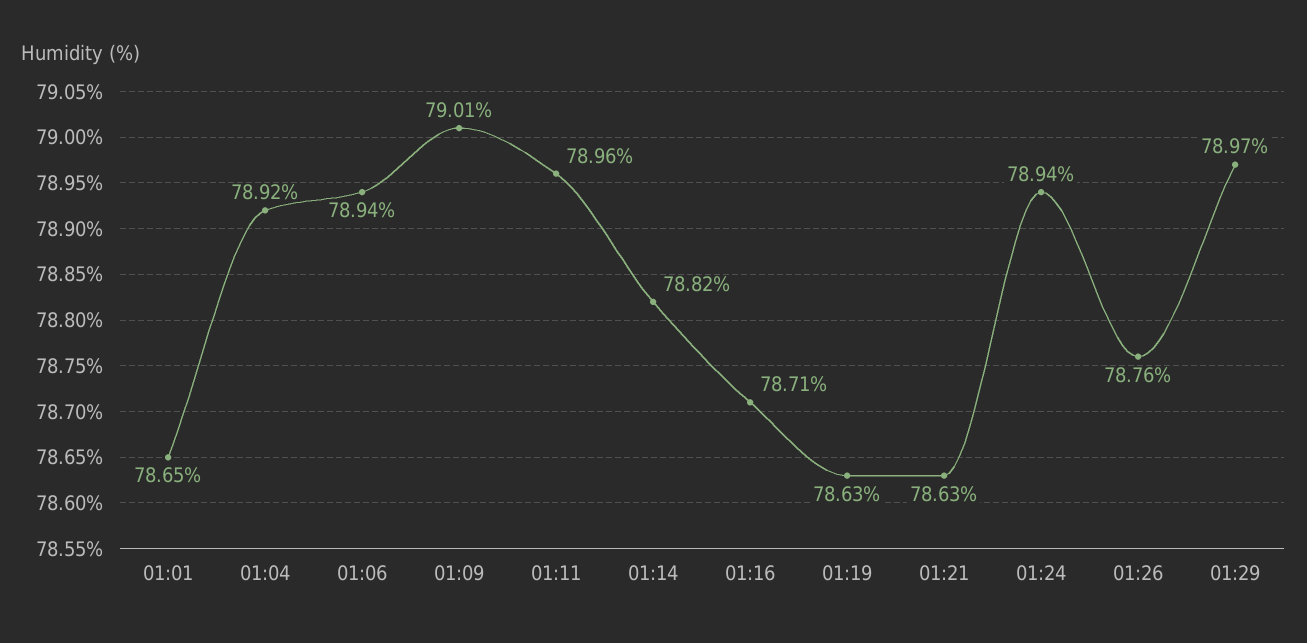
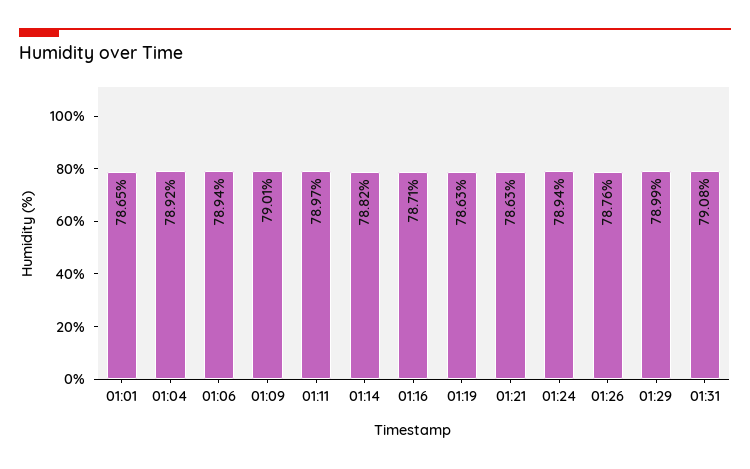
01:11: 78.96 -> 78.97
01:29: 78.97 -> 78.99
01:31: none -> 79.08

